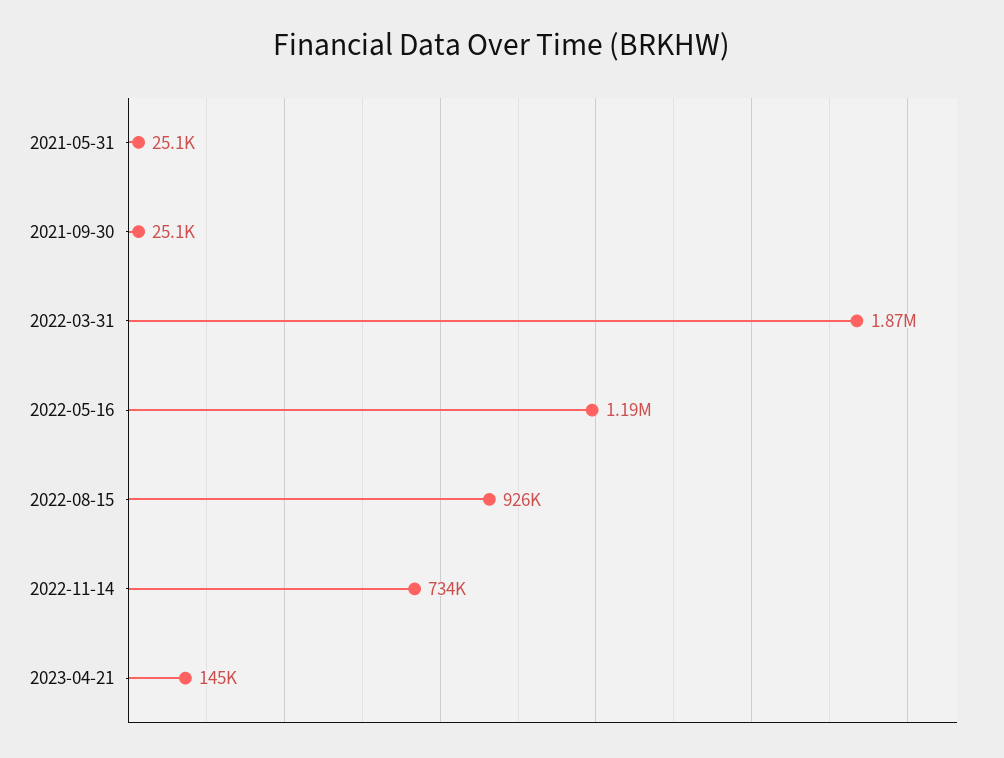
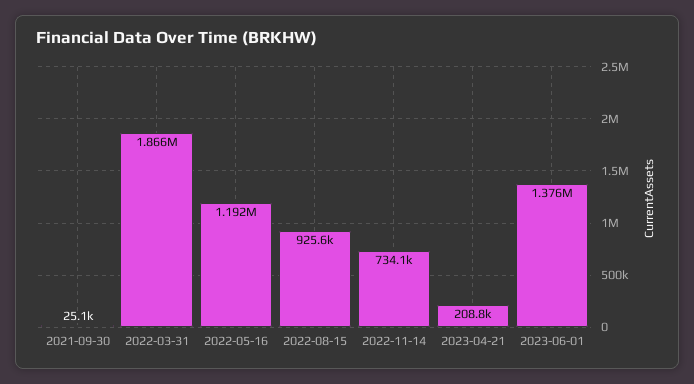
2021-05-31: 25100 -> none
2023-04-21: 145000 -> 208800
2023-06-01: none -> 1376000

